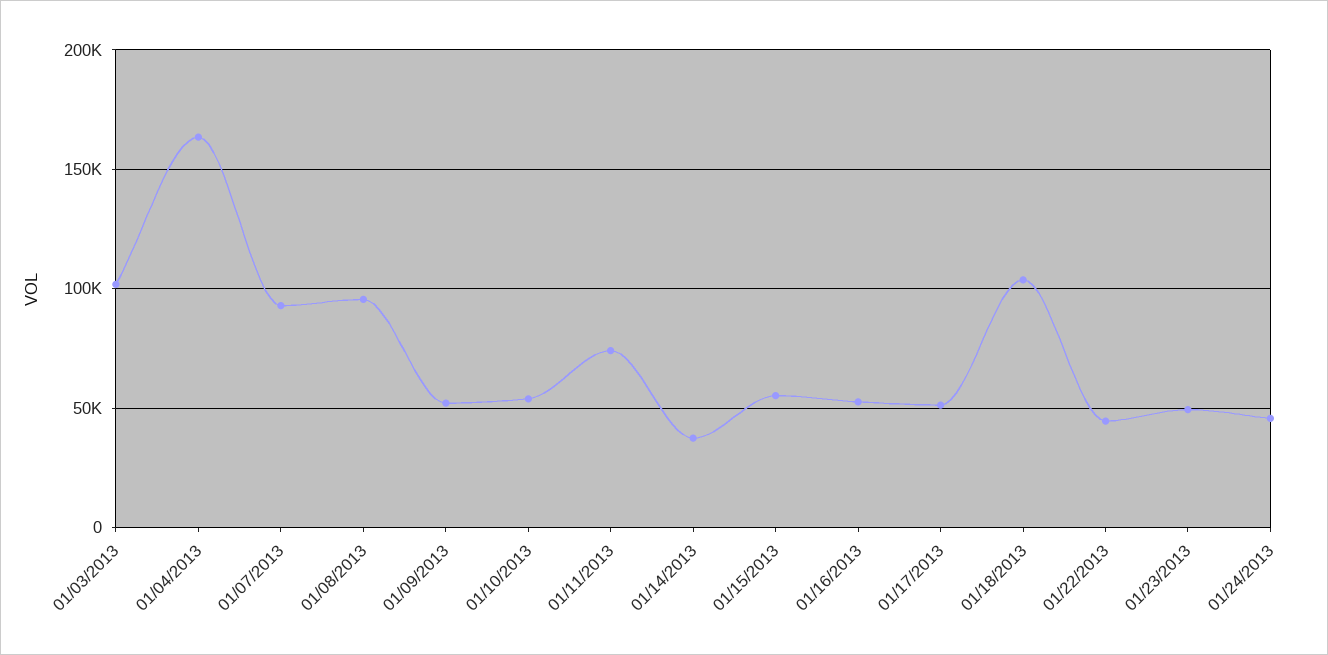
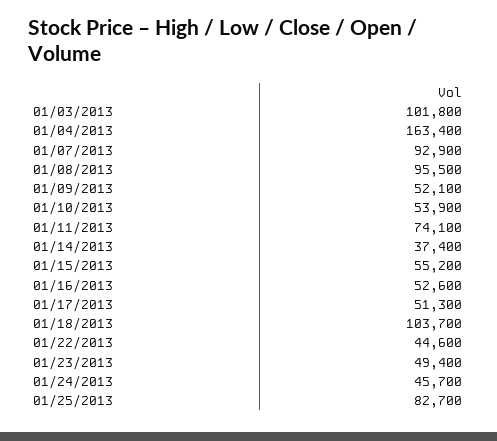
01/25/2013: none -> 82700

